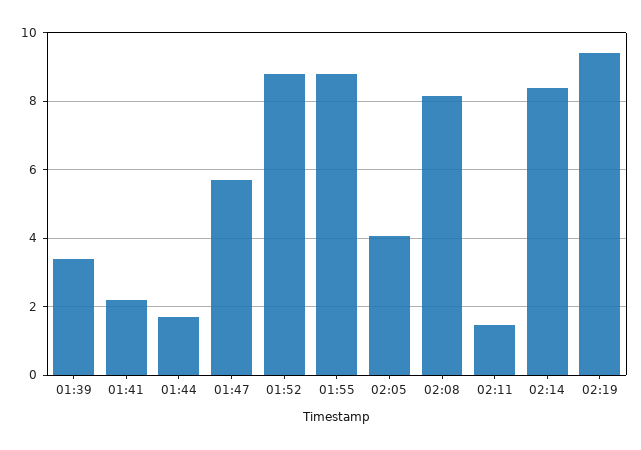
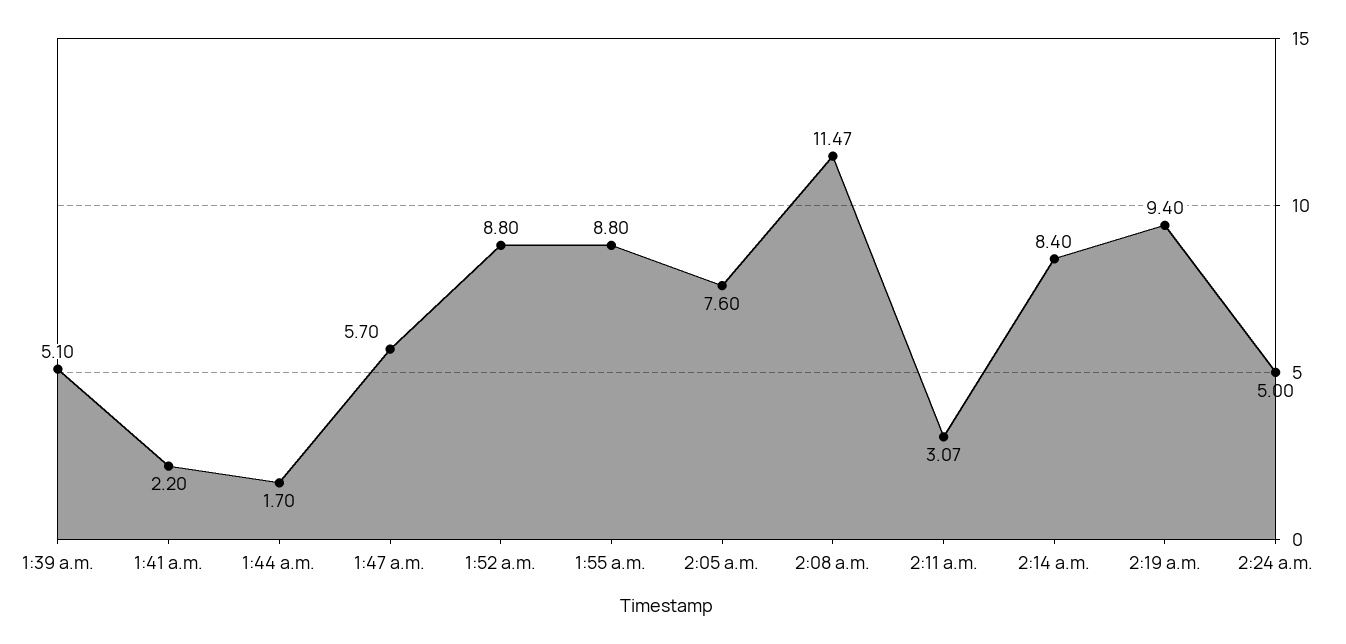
01:39: 3.4 -> 5.1
02:05: 4 -> 7.6
02:08: 8.2 -> 11.47
02:11: 1.4 -> 3.07
2:24 a.m.: none -> 5

